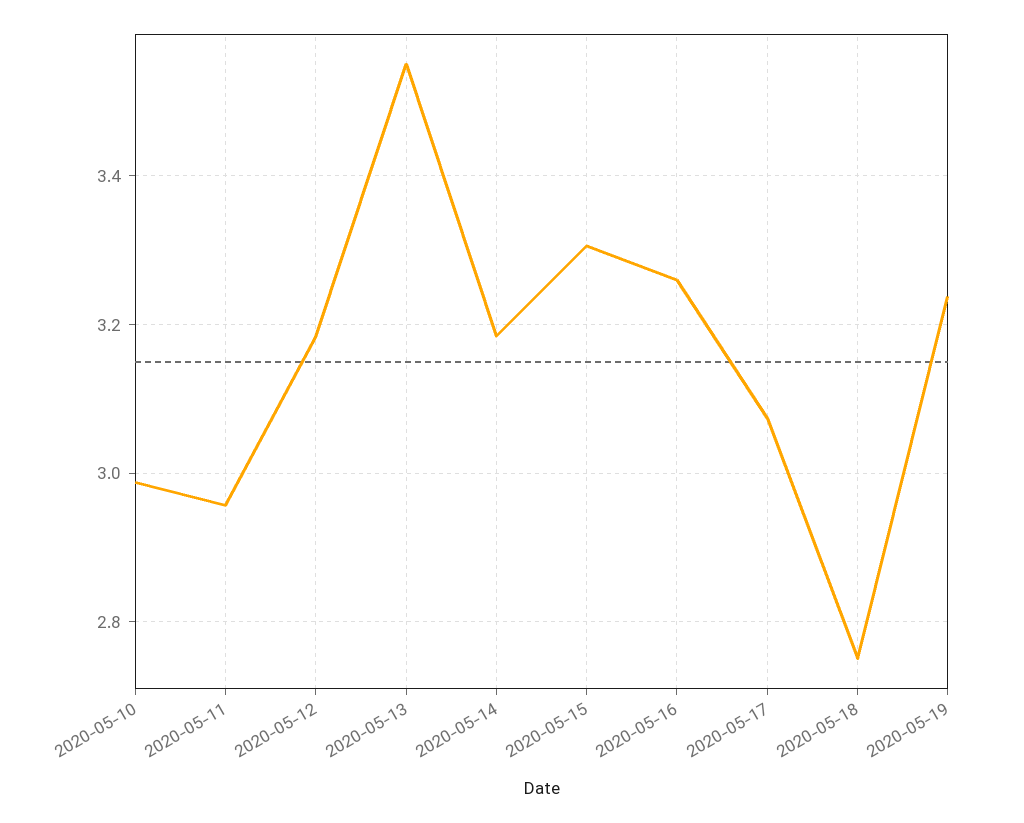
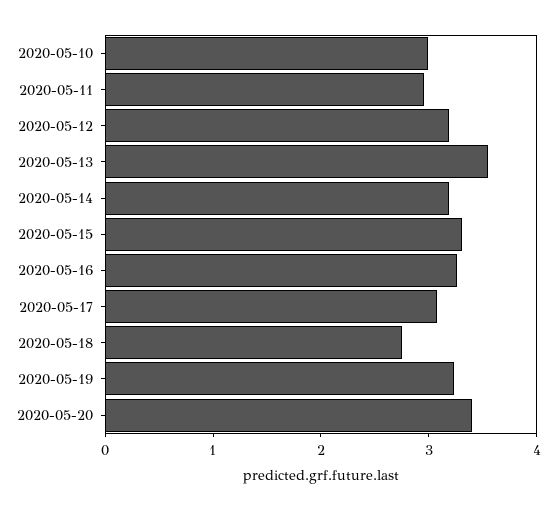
2020-05-20: none -> 3.4

